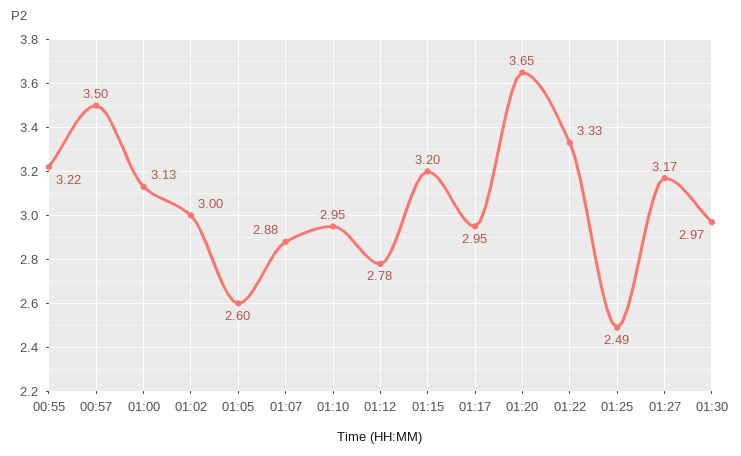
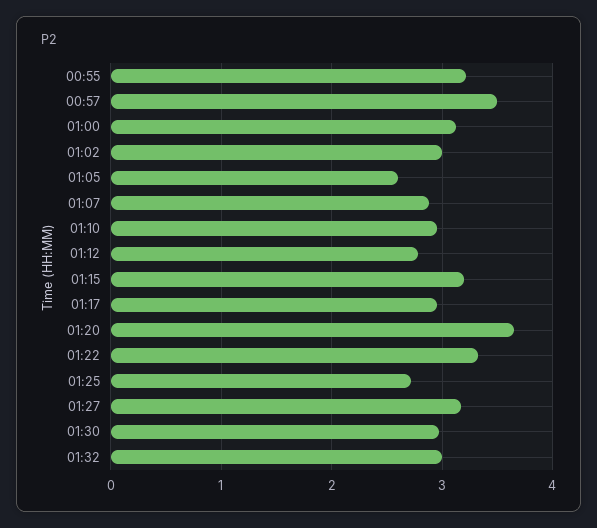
01:25: 2.49 -> 2.7
01:32: none -> 3

